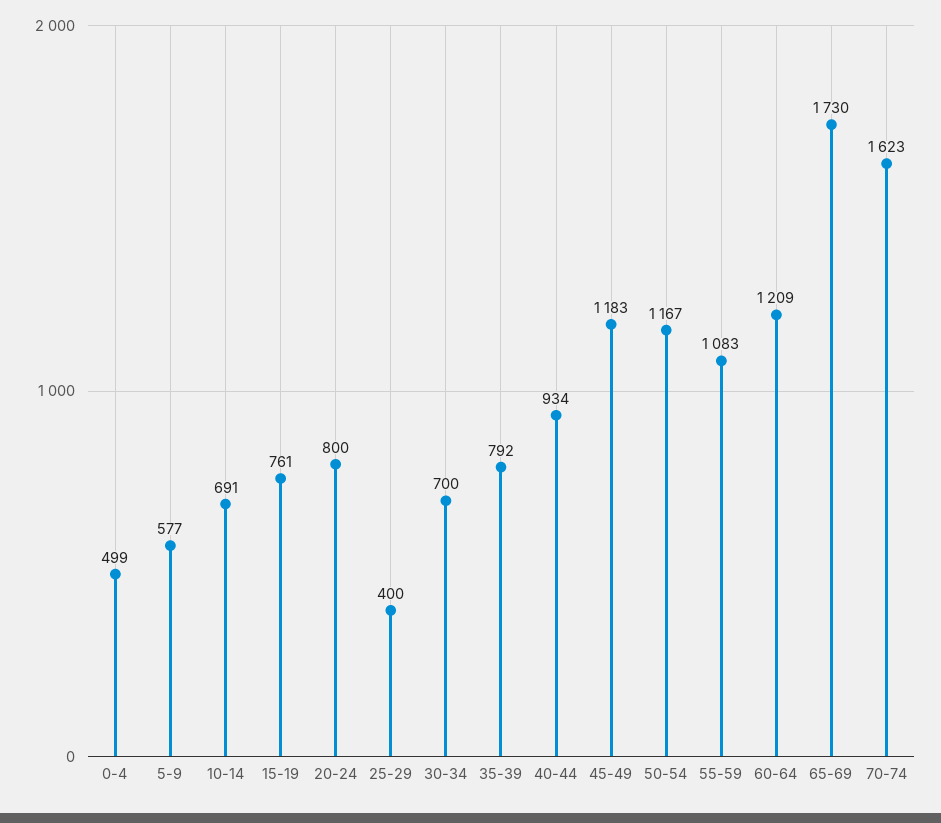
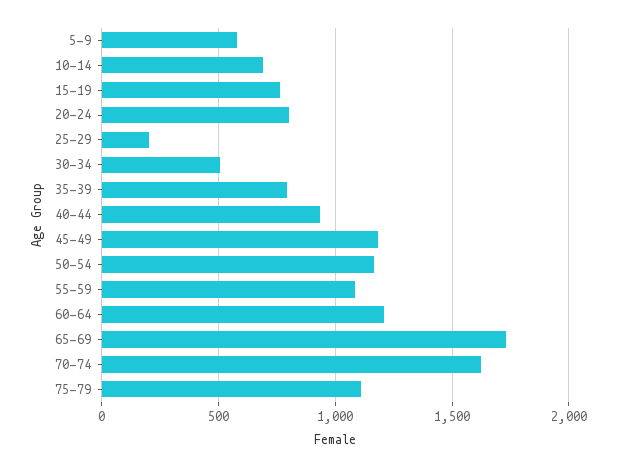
0-4: 499 -> none
25-29: 400 -> 200
30-34: 700 -> 500
75-79: none -> 1100

